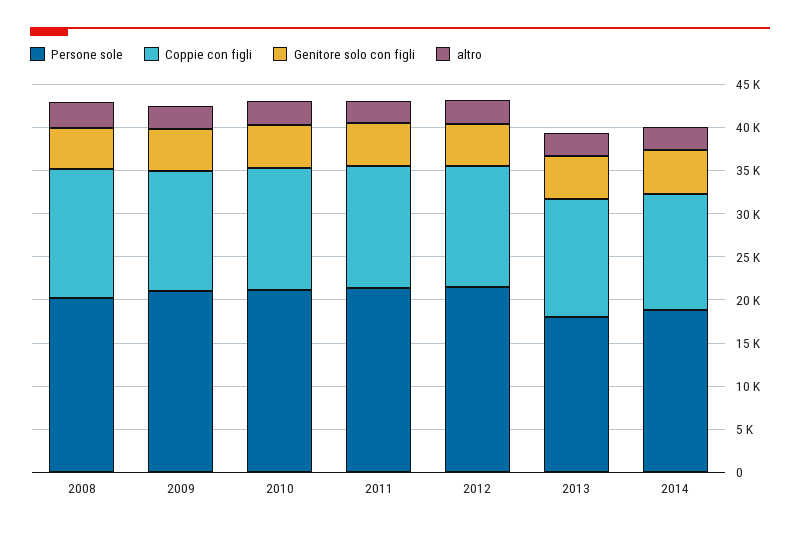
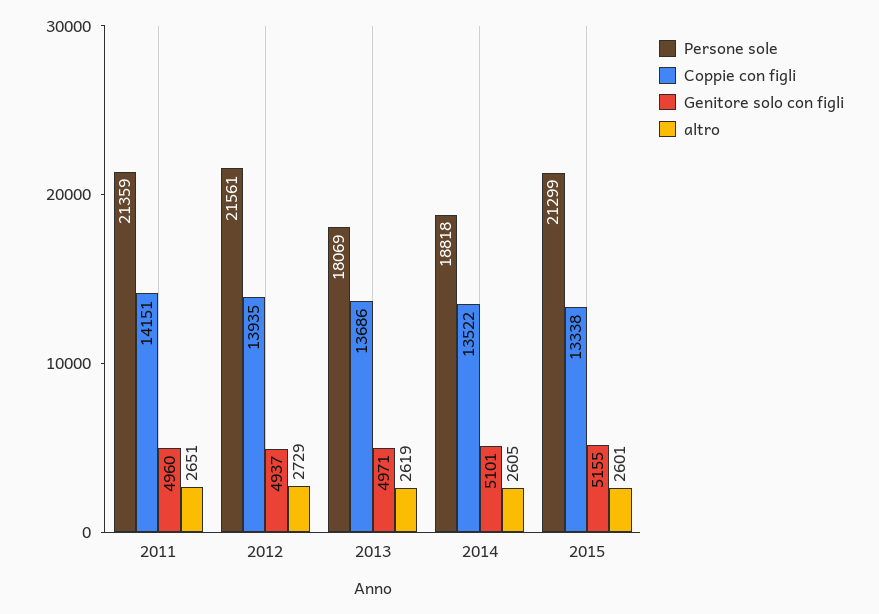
Persone sole, 2008: 20000 -> none
Coppie con figli, 2008: 15000 -> none
Genitore solo con figli, 2008: 5000 -> none
altro, 2008: 3000 -> none
Persone sole, 2009: 21000 -> none
Coppie con figli, 2009: 14000 -> none
Genitore solo con figli, 2009: 5000 -> none
altro, 2009: 3000 -> none
Persone sole, 2010: 21000 -> none
Coppie con figli, 2010: 14000 -> none
Genitore solo con figli, 2010: 5000 -> none
altro, 2010: 3000 -> none
Persone sole, 2015: none -> 21299
Coppie con figli, 2015: none -> 13338
Genitore solo con figli, 2015: none -> 5155
altro, 2015: none -> 2601

